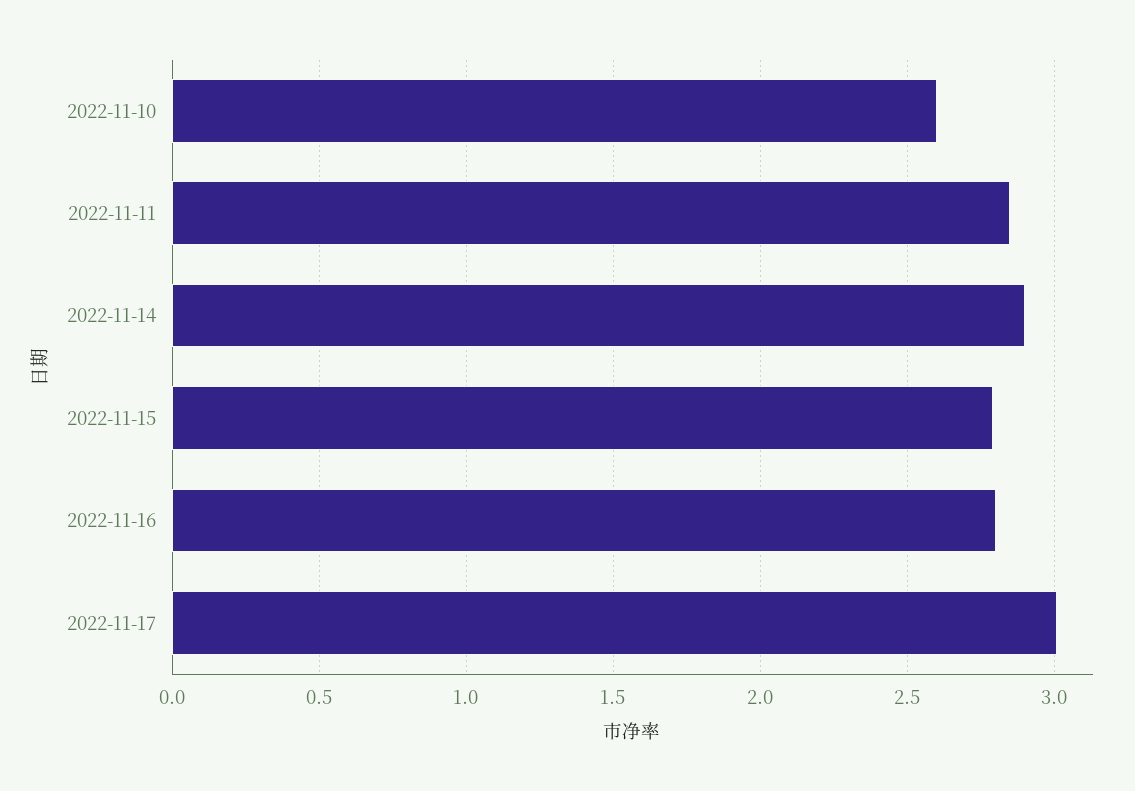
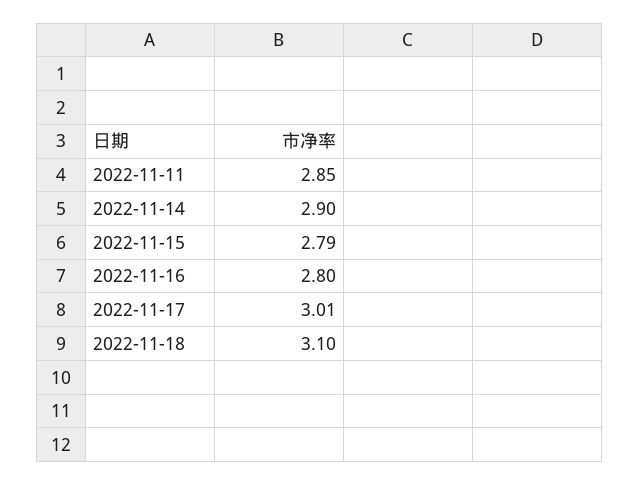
2022-11-10: 2.6 -> none
2022-11-18: none -> 3.1

